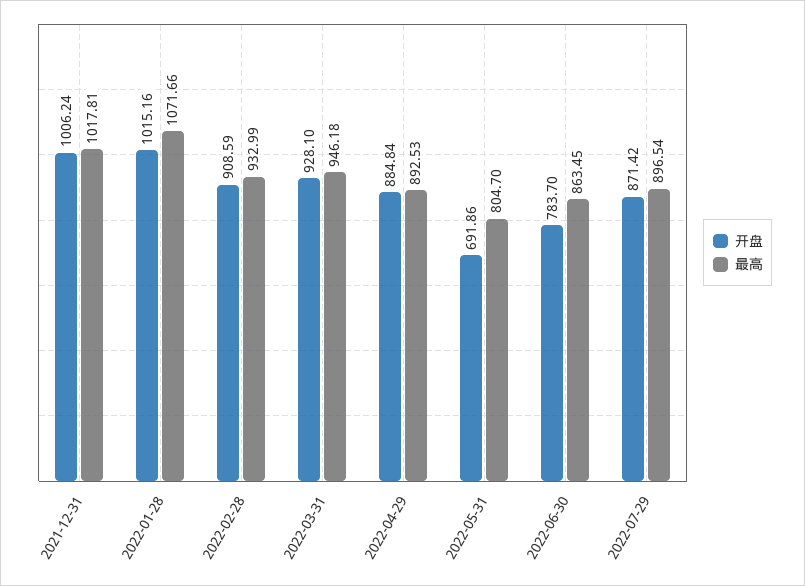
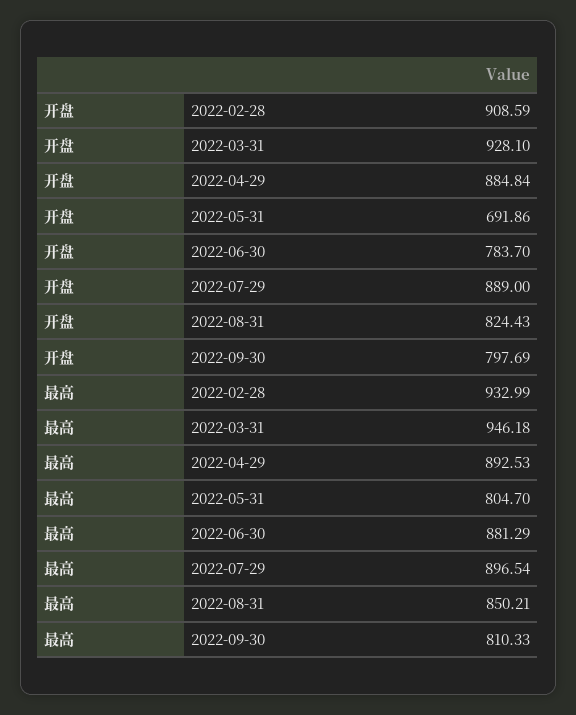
开盘, 2021-12-31: 1006.24 -> none
最高, 2021-12-31: 1017.81 -> none
开盘, 2022-01-28: 1015.16 -> none
最高, 2022-01-28: 1071.66 -> none
最高, 2022-06-30: 863.45 -> 881.29
开盘, 2022-07-29: 871.42 -> 889
开盘, 2022-08-31: none -> 824.43
开盘, 2022-09-30: none -> 797.69
最高, 2022-08-31: none -> 850.21
最高, 2022-09-30: none -> 810.33

